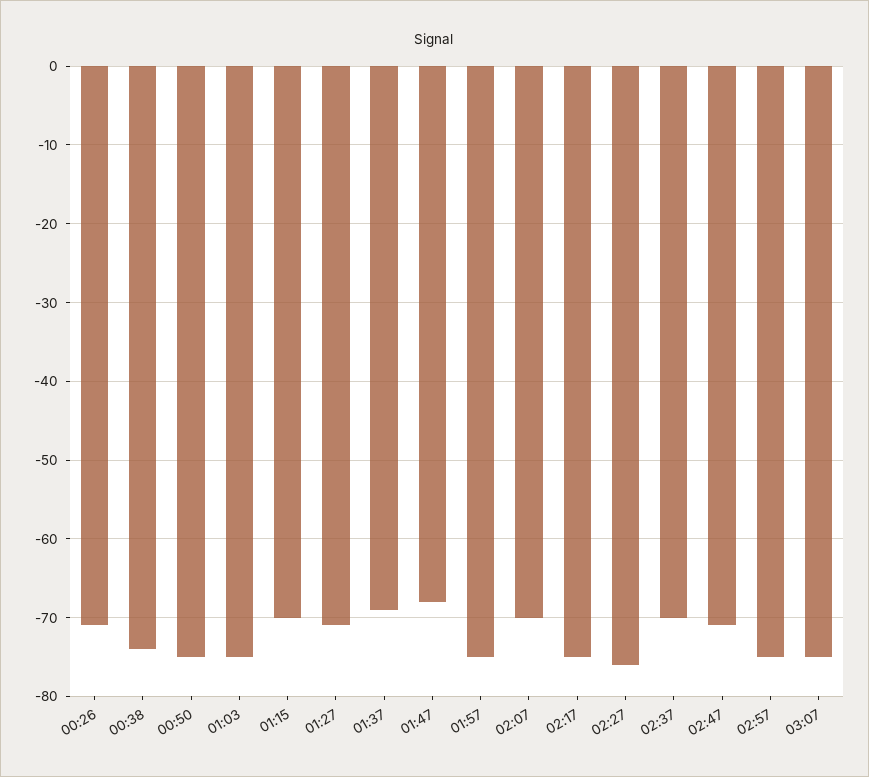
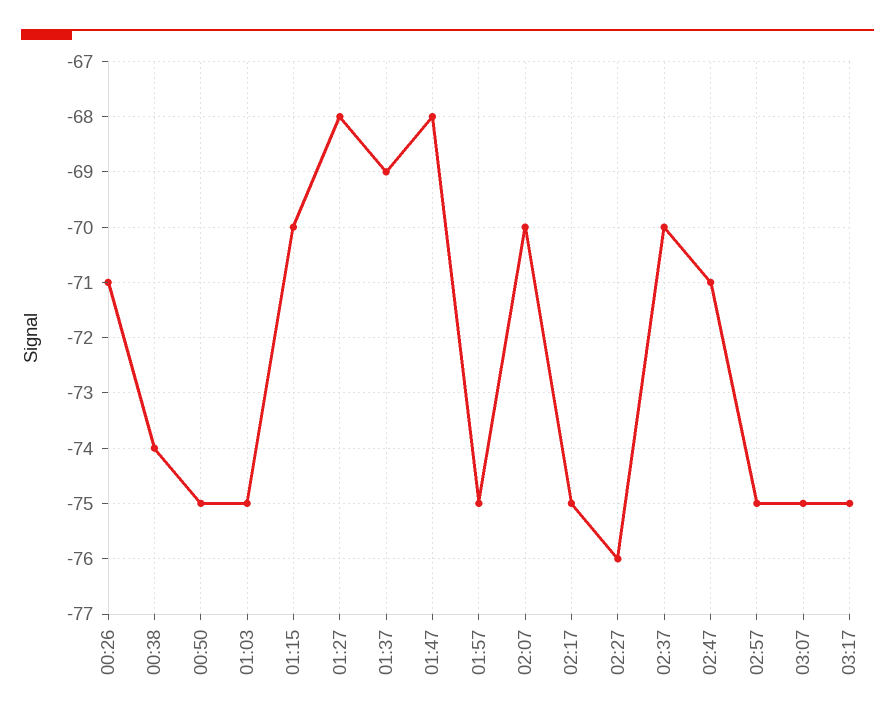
01:27: -71 -> -68
03:17: none -> -75

